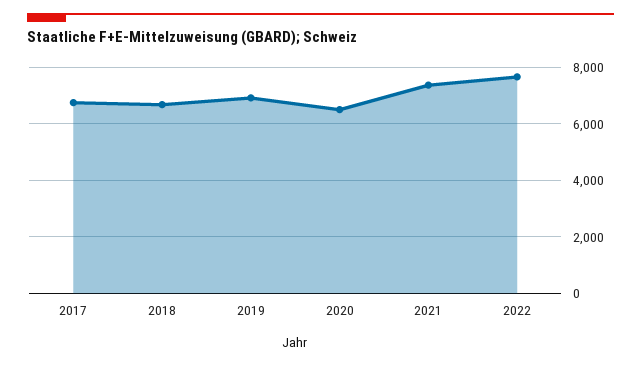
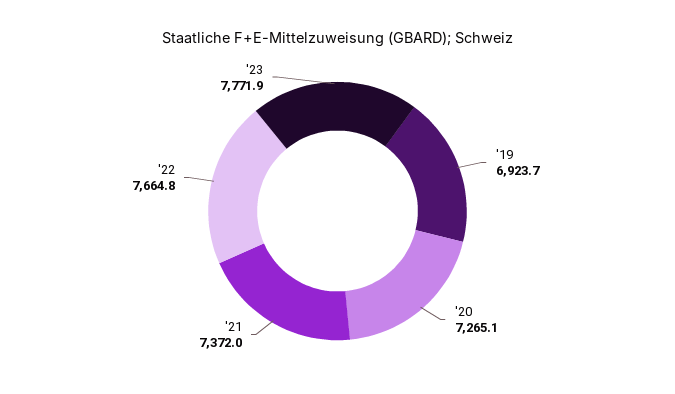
2017: 6750 -> none
2018: 6750 -> none
2020: 6500 -> 7265.1
'23: none -> 7771.9

